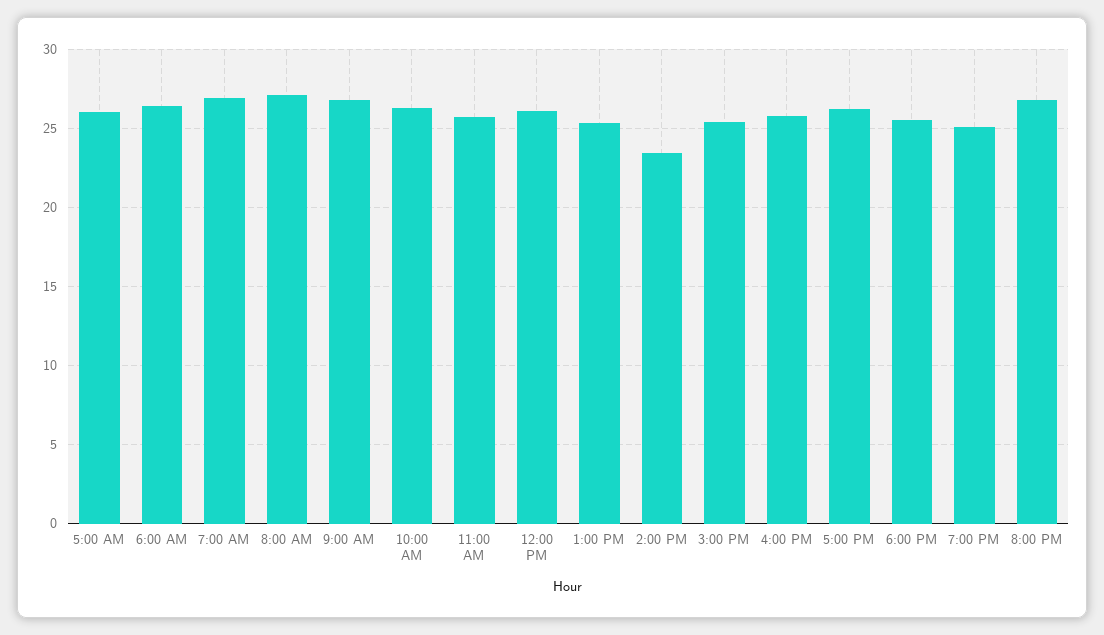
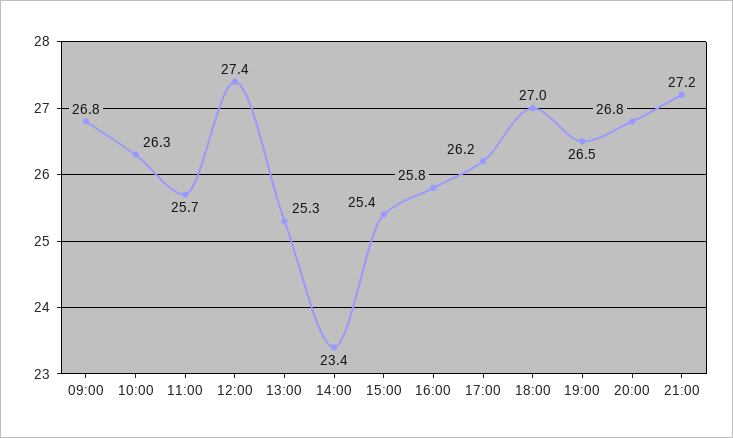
5:00 AM: 26 -> none
6:00 AM: 26.5 -> none
7:00 AM: 27 -> none
8:00 AM: 27 -> none
12:00 PM: 26 -> 27.4
6:00 PM: 25.5 -> 27
7:00 PM: 25 -> 26.5
21:00: none -> 27.2

